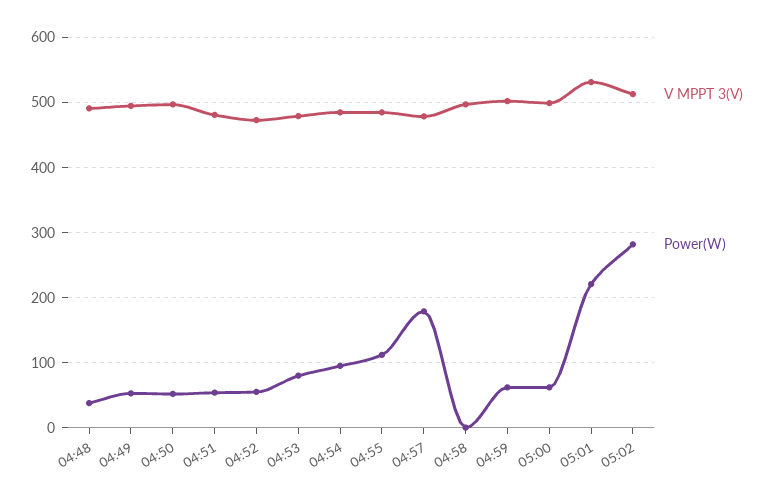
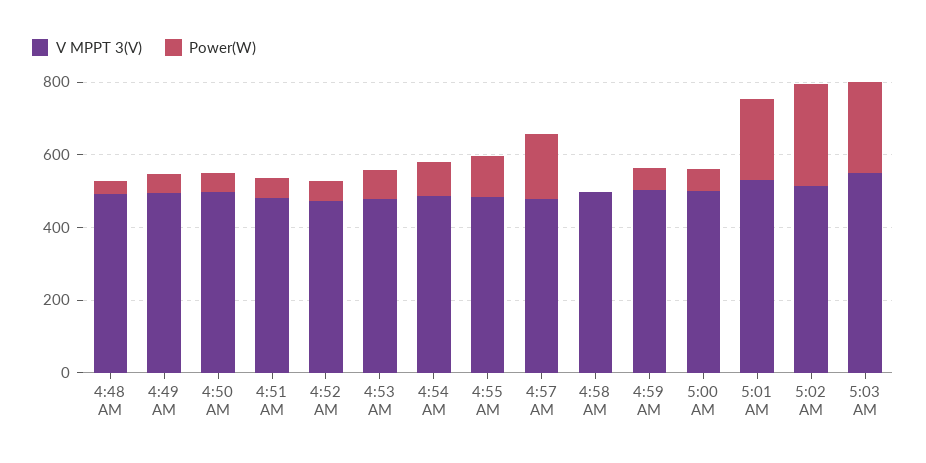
V MPPT 3(V), 5:03 AM: none -> 550
Power(W), 5:03 AM: none -> 250

